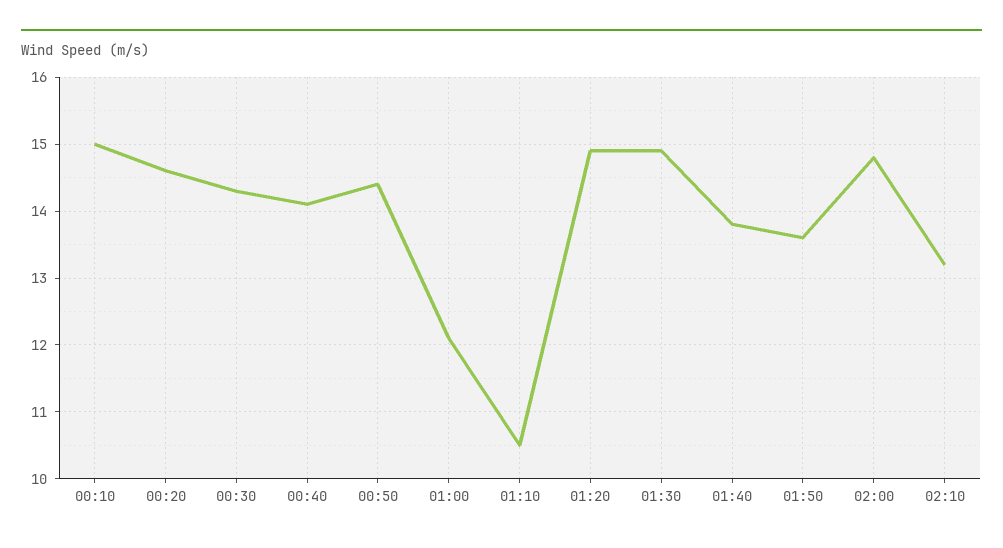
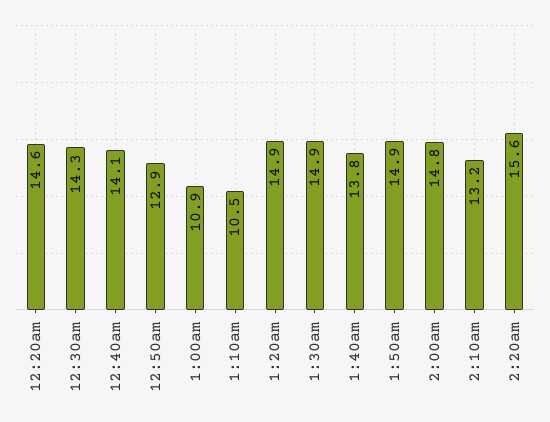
00:10: 15 -> none
00:50: 14.4 -> 12.9
01:00: 12.1 -> 10.9
01:50: 13.6 -> 14.9
2:20am: none -> 15.6

